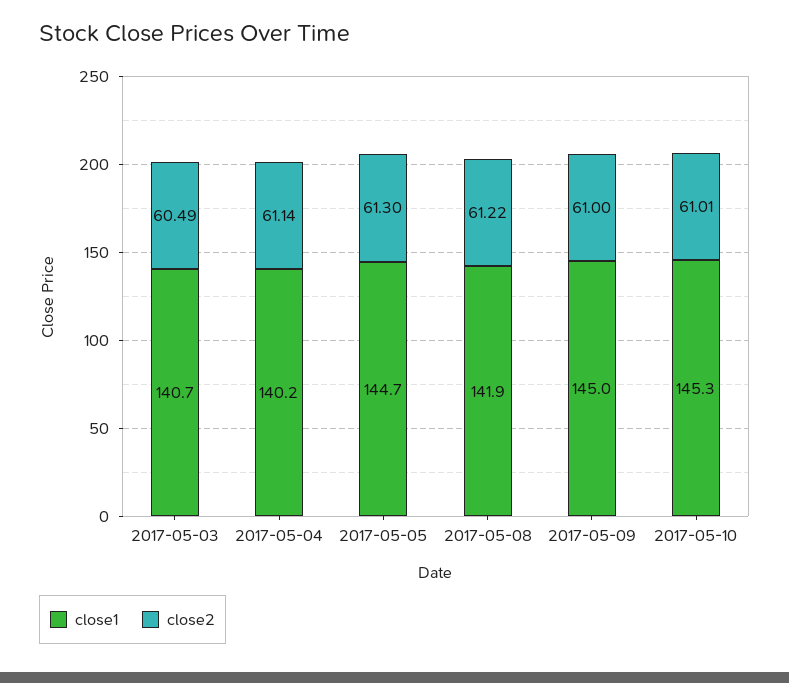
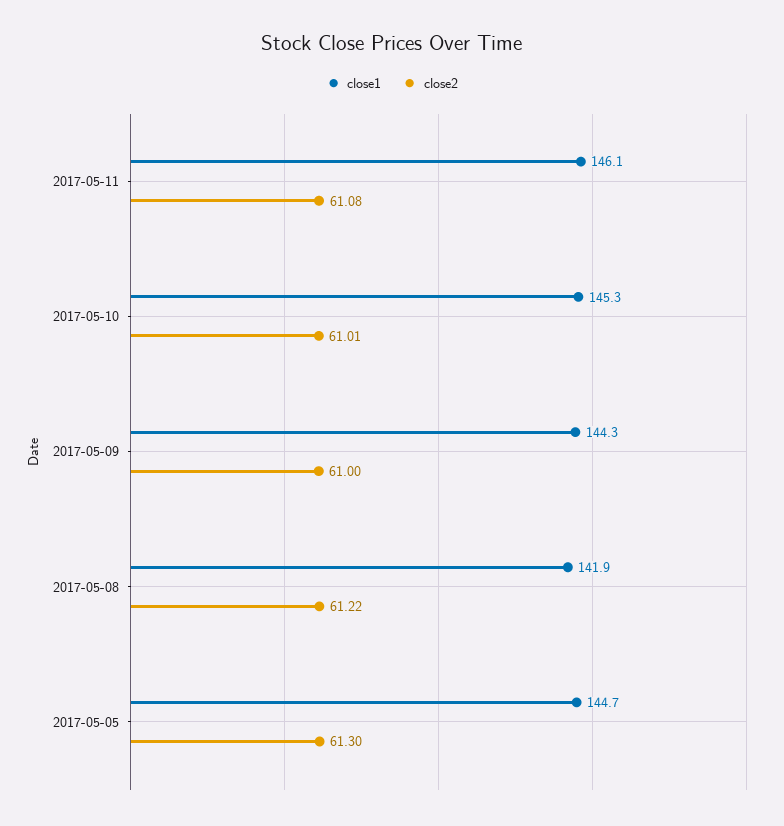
close1, 2017-05-03: 140.7 -> none
close2, 2017-05-03: 60.49 -> none
close1, 2017-05-04: 140.2 -> none
close2, 2017-05-04: 61.14 -> none
close1, 2017-05-09: 145 -> 144.3
close1, 2017-05-11: none -> 146.1
close2, 2017-05-11: none -> 61.08

